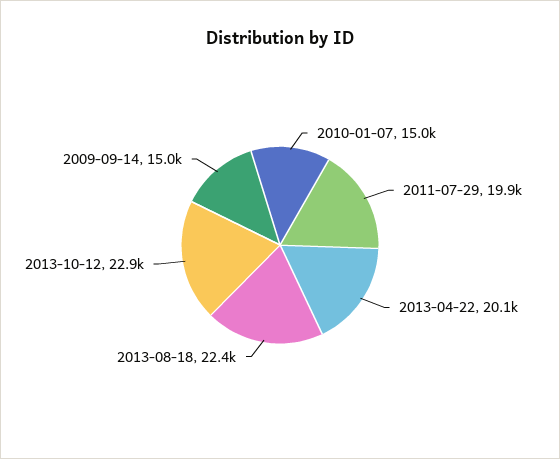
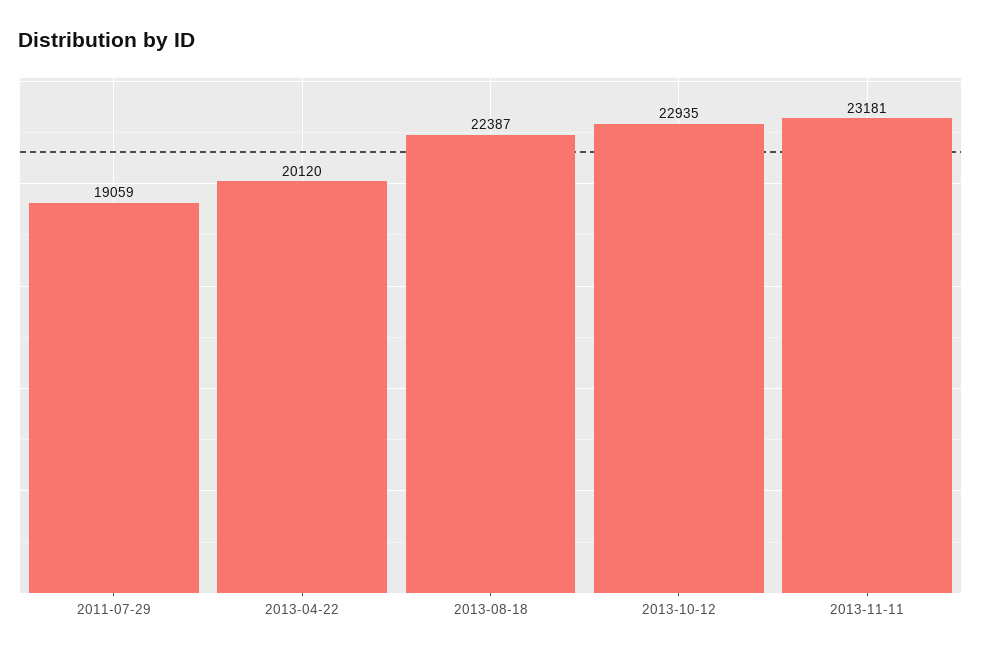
2010-01-07: 15000 -> none
2011-07-29: 19900 -> 19059
2009-09-14: 15000 -> none
2013-11-11: none -> 23181

